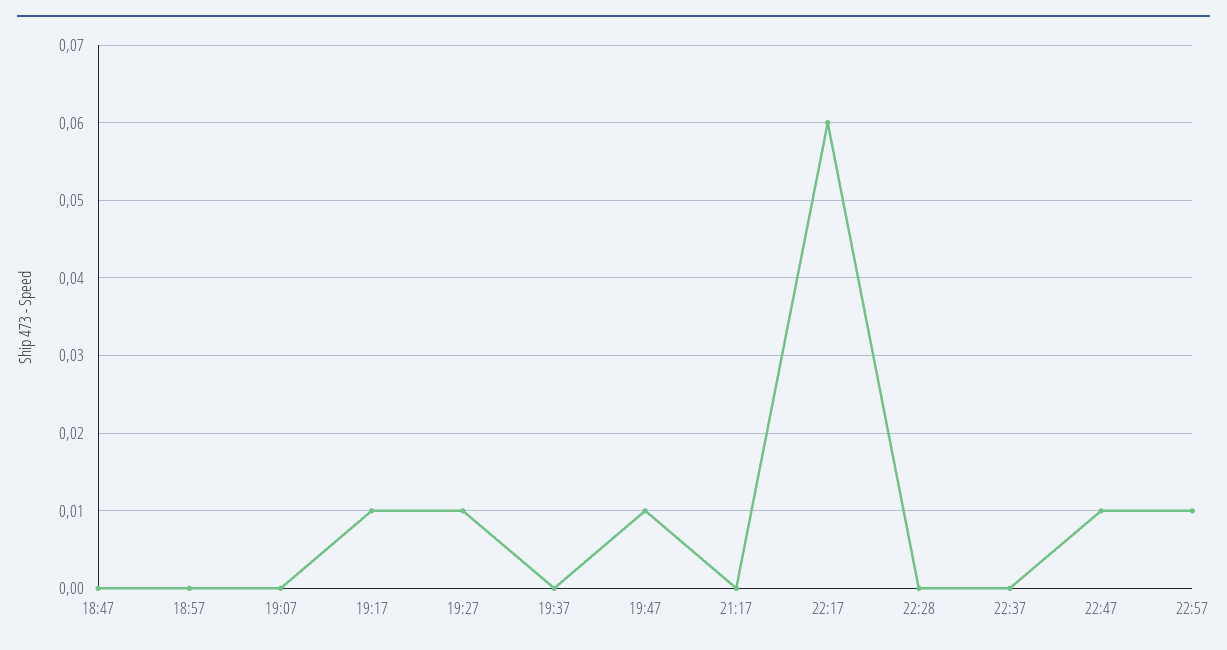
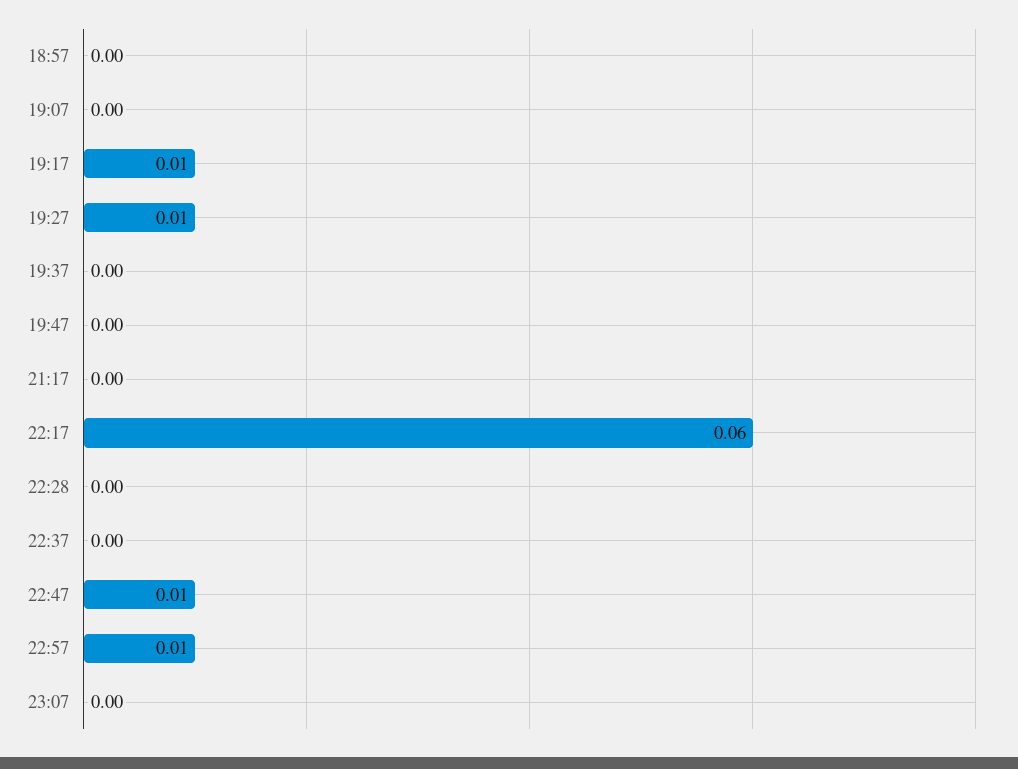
18:47: 0 -> none
19:47: 0.01 -> 0
23:07: none -> 0

